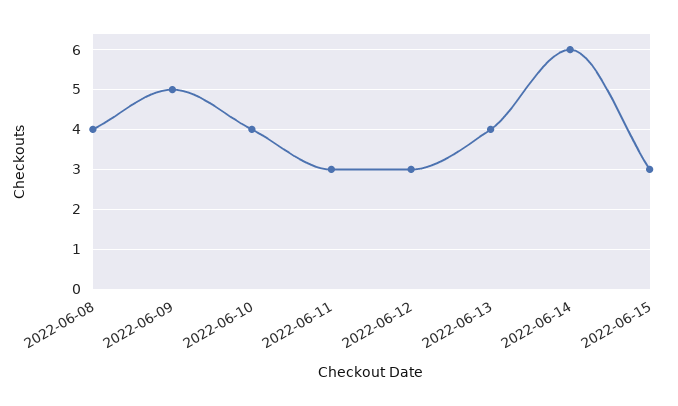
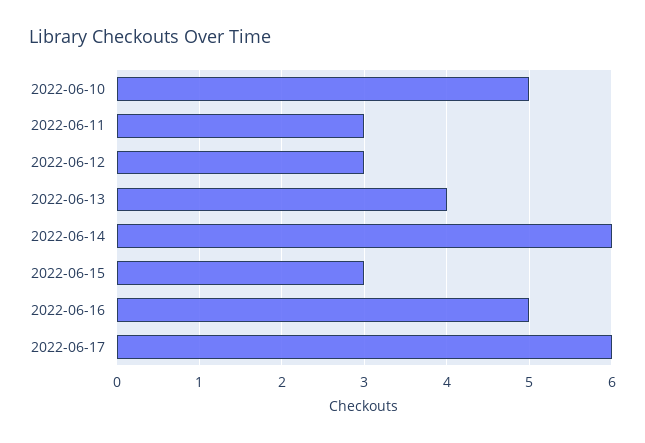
2022-06-08: 4 -> none
2022-06-09: 5 -> none
2022-06-10: 4 -> 5
2022-06-16: none -> 5
2022-06-17: none -> 6

